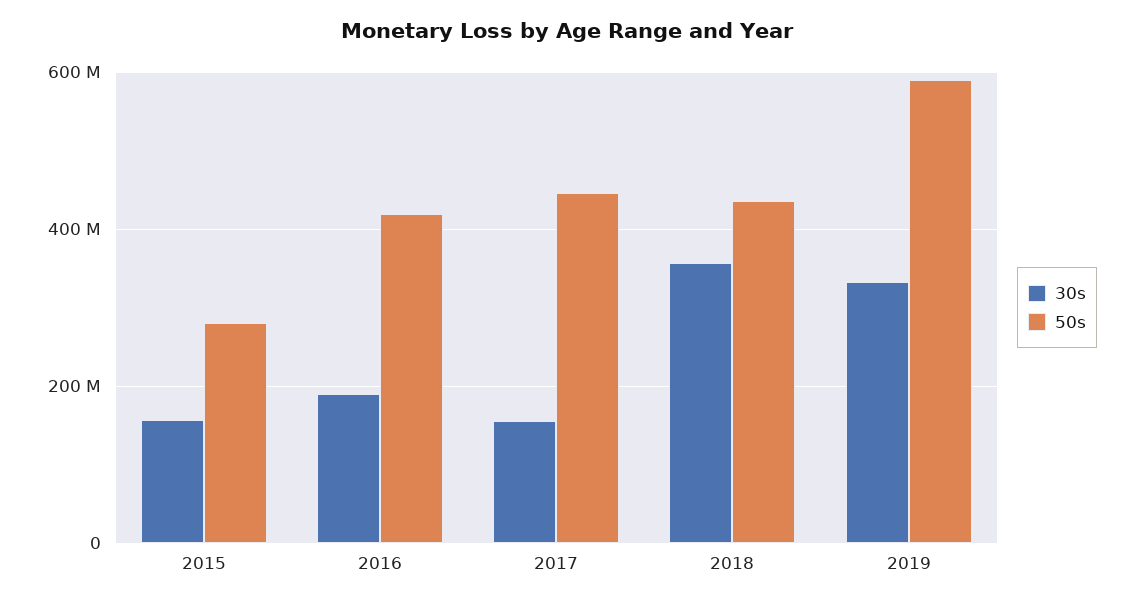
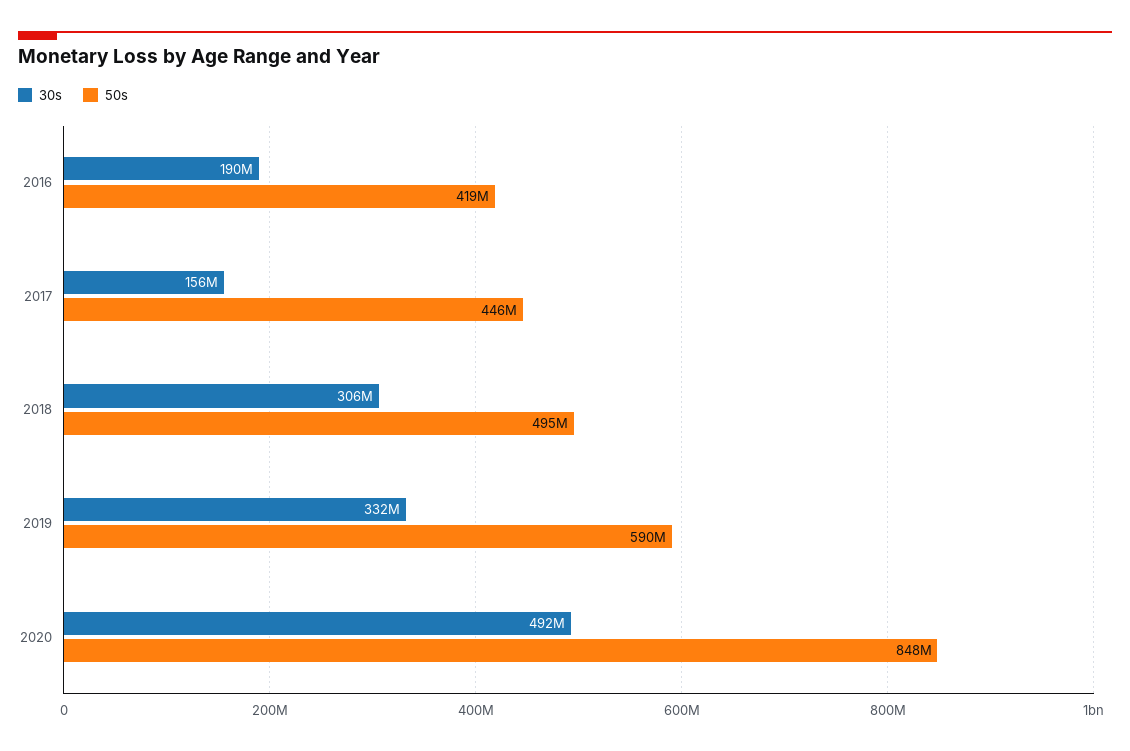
30s, 2015: 160000000 -> none
50s, 2015: 280000000 -> none
30s, 2018: 360000000 -> 306000000
50s, 2018: 440000000 -> 495000000
30s, 2020: none -> 492000000
50s, 2020: none -> 848000000

